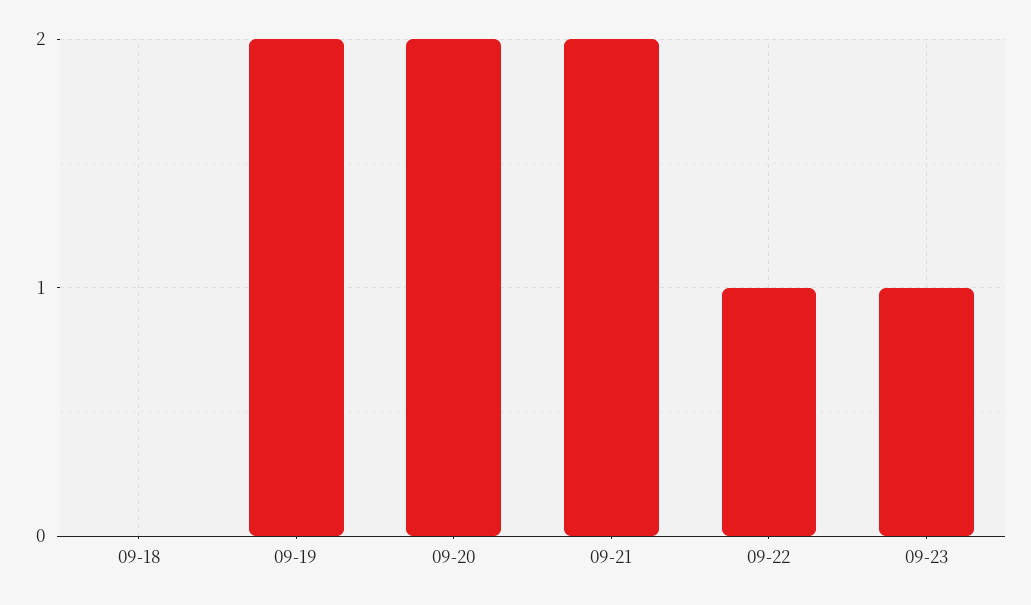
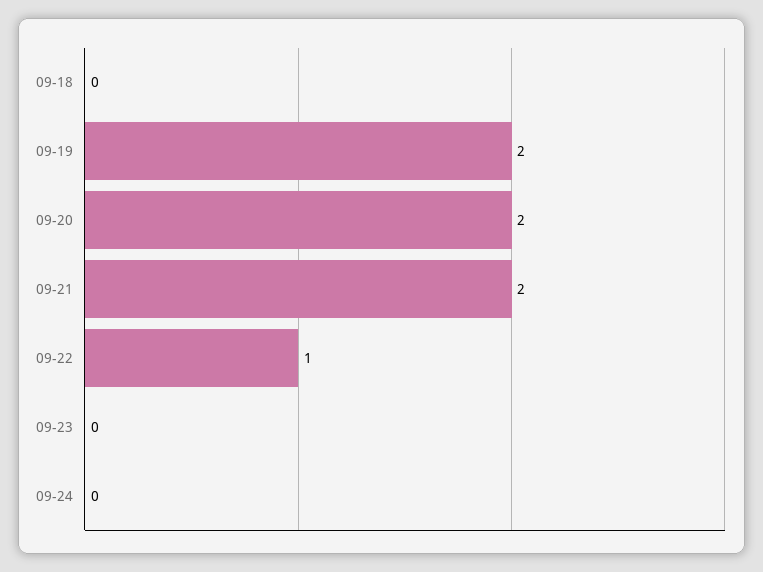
09-23: 1 -> 0
09-24: none -> 0

